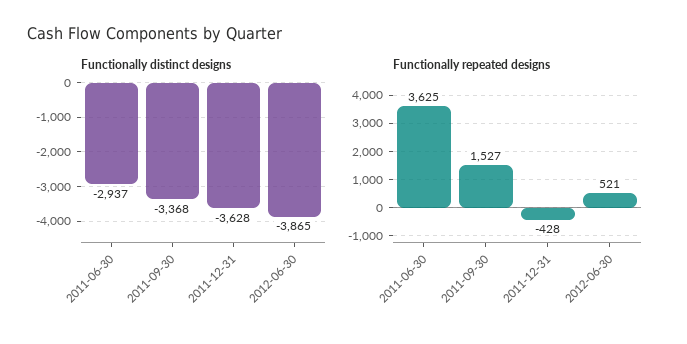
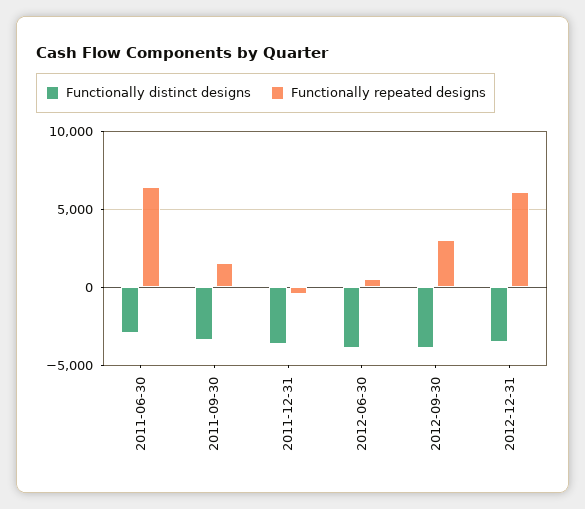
Functionally repeated designs, 2011-06-30: 3625 -> 6500
Functionally distinct designs, 2012-09-30: none -> -4000
Functionally repeated designs, 2012-09-30: none -> 3000
Functionally distinct designs, 2012-12-31: none -> -3500
Functionally repeated designs, 2012-12-31: none -> 6000

